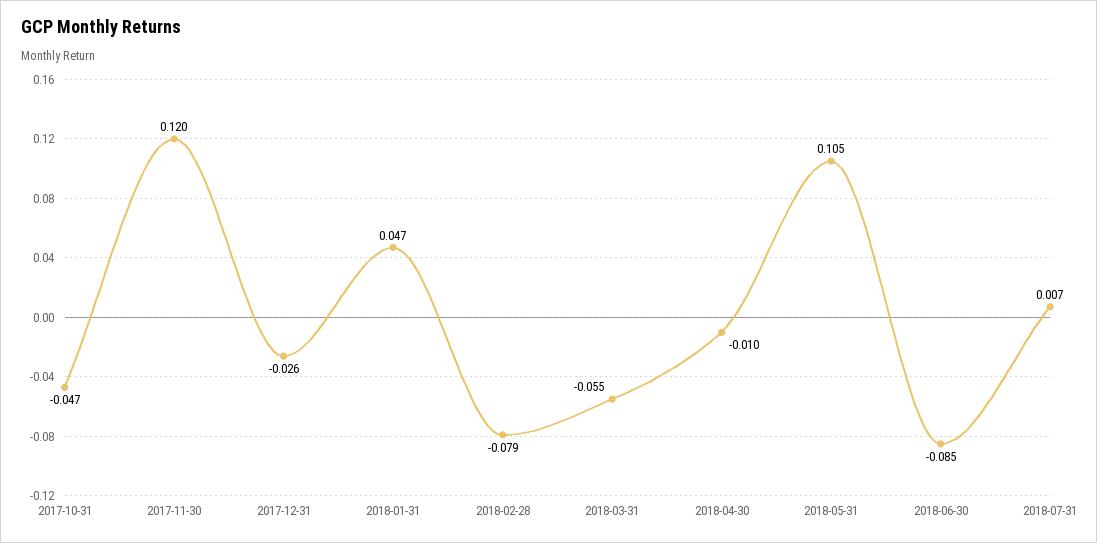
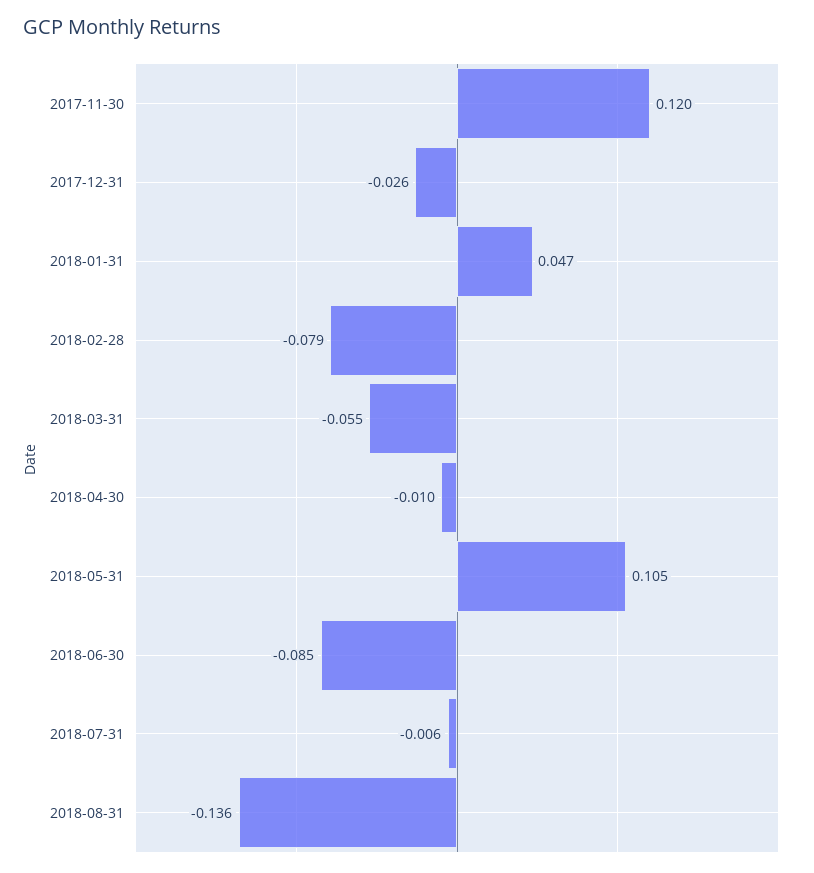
2017-10-31: -0.047 -> none
2018-07-31: 0.007 -> -0.006
2018-08-31: none -> -0.136

